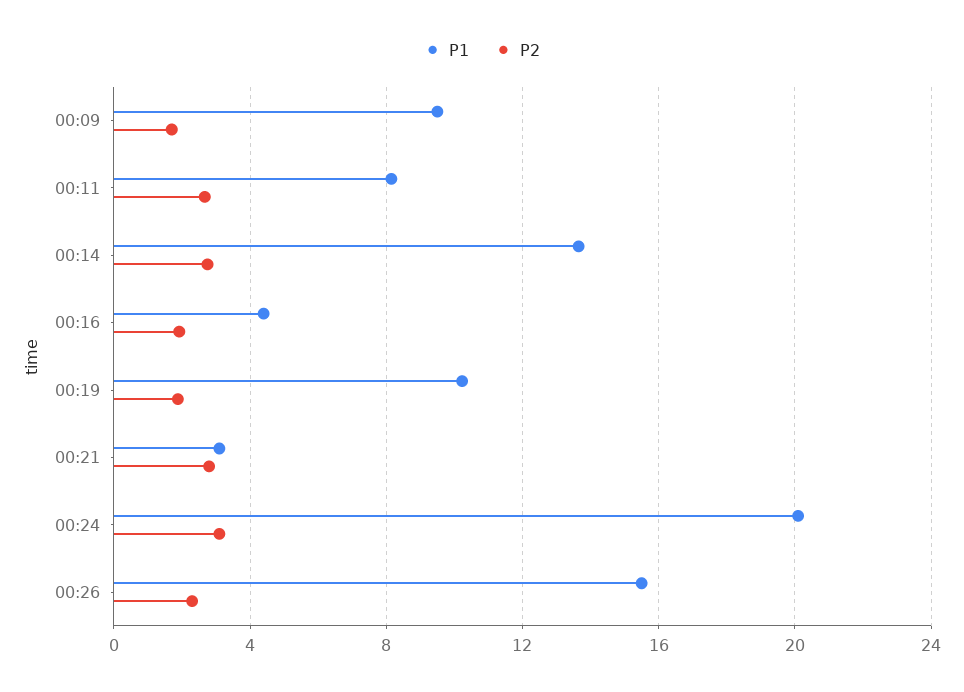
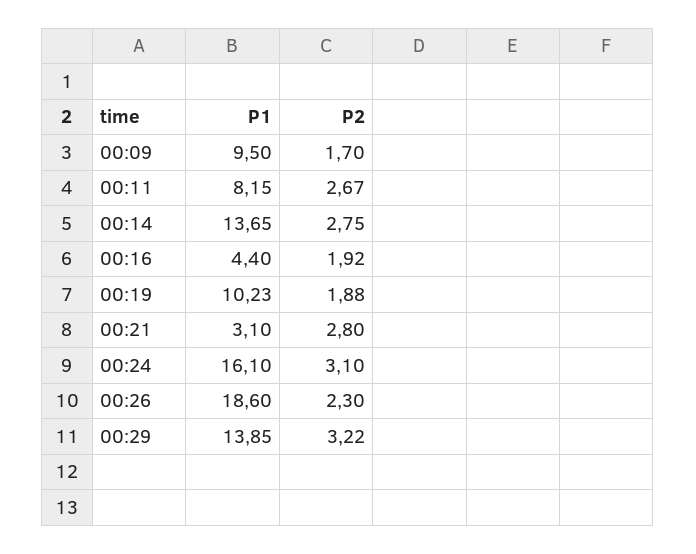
P1, 00:24: 20 -> 16.1
P1, 00:26: 15.5 -> 18.6
P1, 00:29: none -> 13.85
P2, 00:29: none -> 3.22

